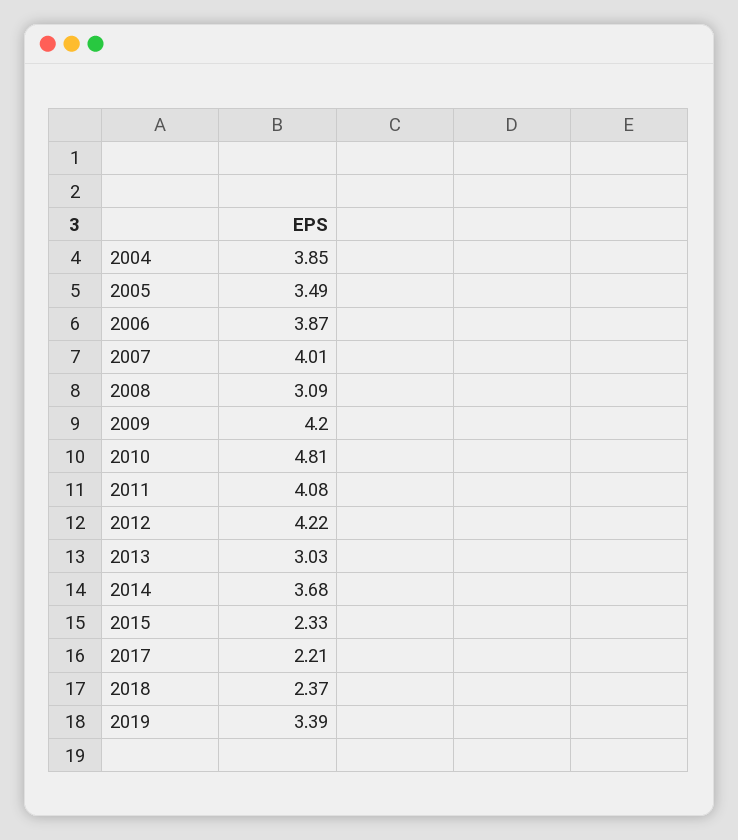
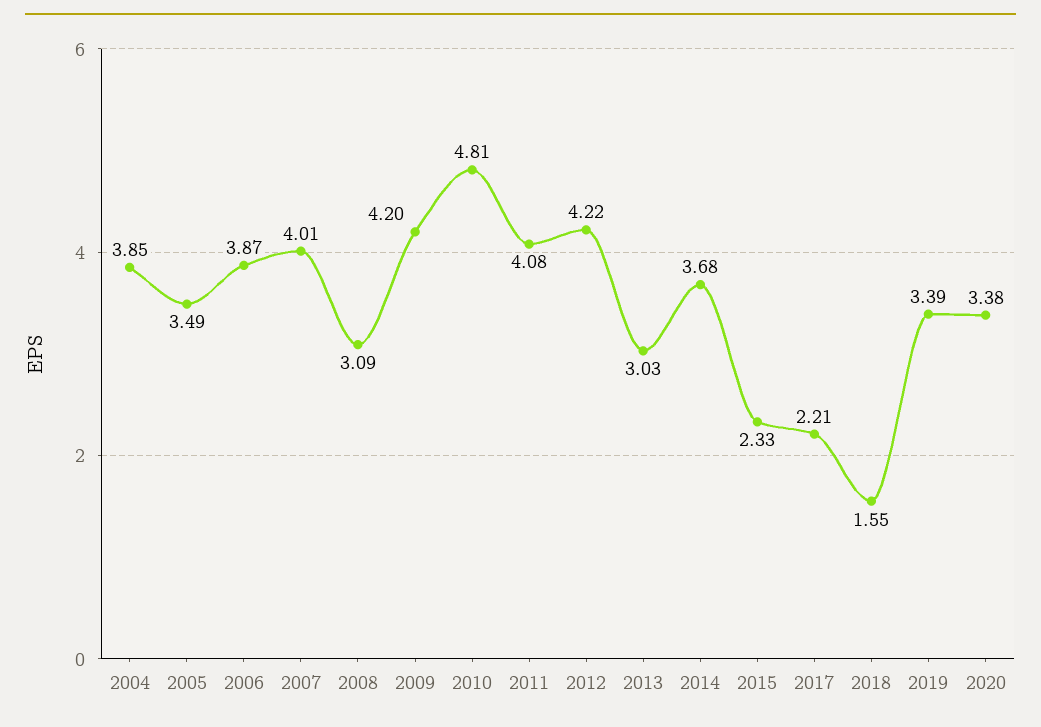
2018: 2.37 -> 1.55
2020: none -> 3.38

